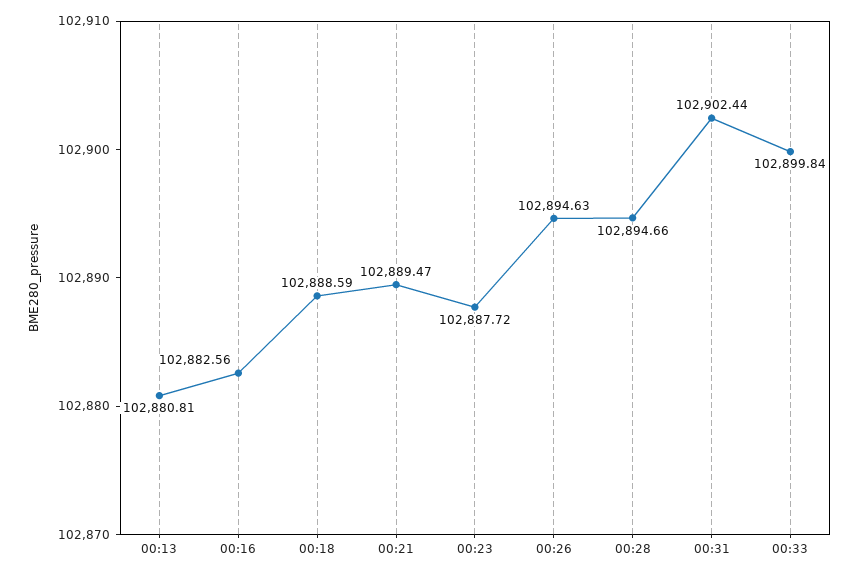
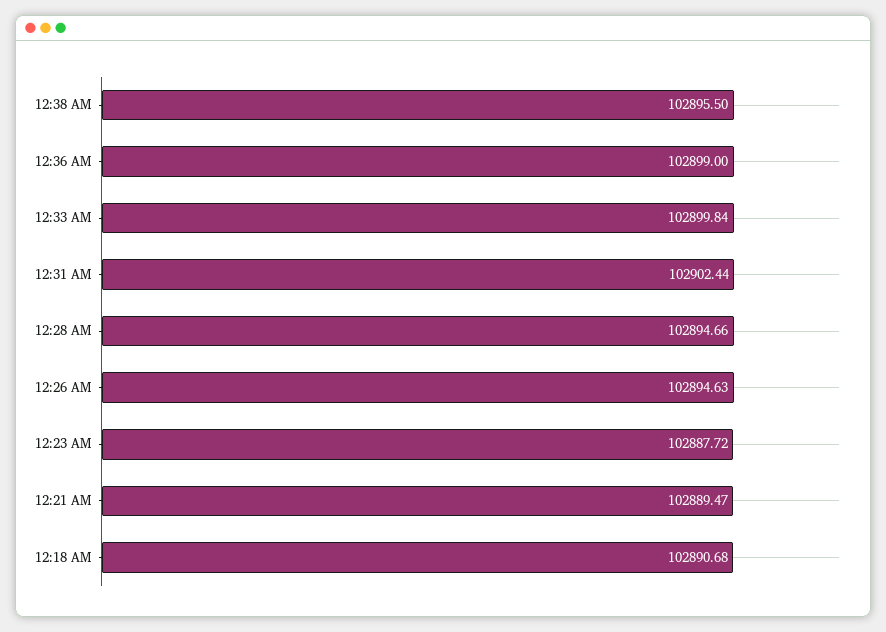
00:13: 102880.81 -> none
00:16: 102882.56 -> none
00:18: 102888.59 -> 102890.68
12:38 AM: none -> 102895.5
12:36 AM: none -> 102899

